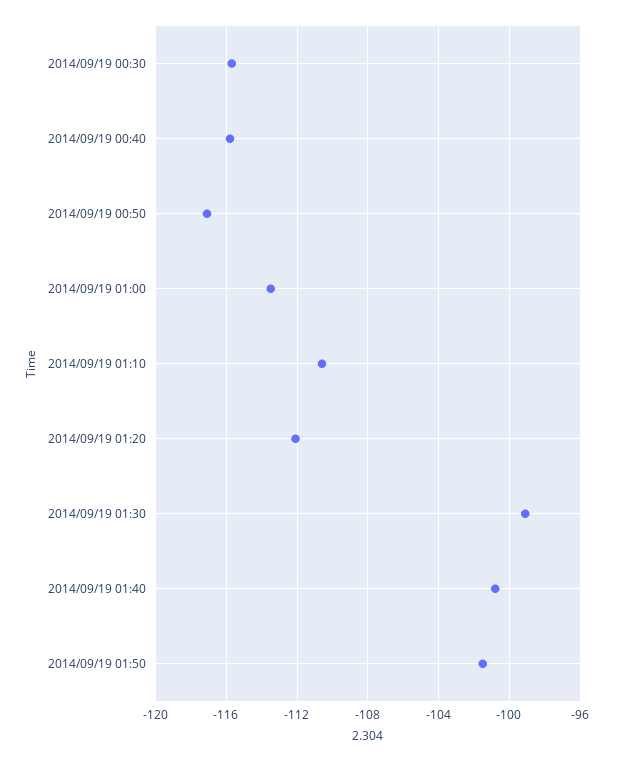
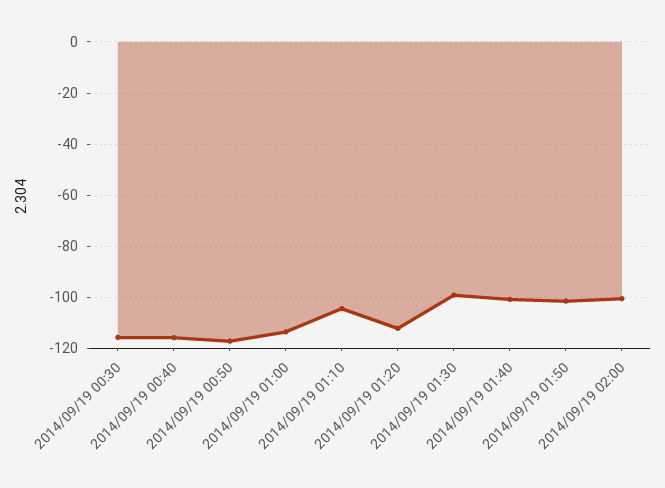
2014/09/19 01:10: -110.5 -> -105
2014/09/19 02:00: none -> -100

